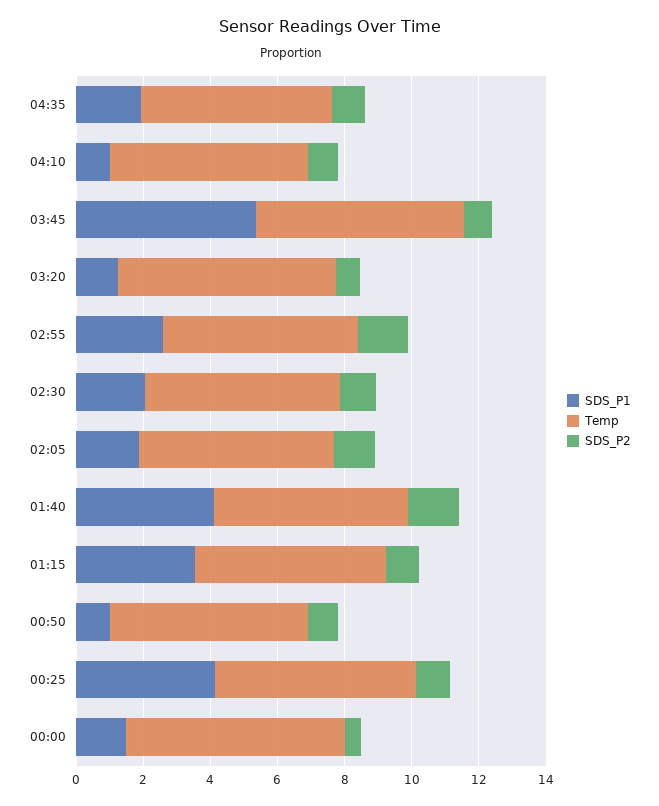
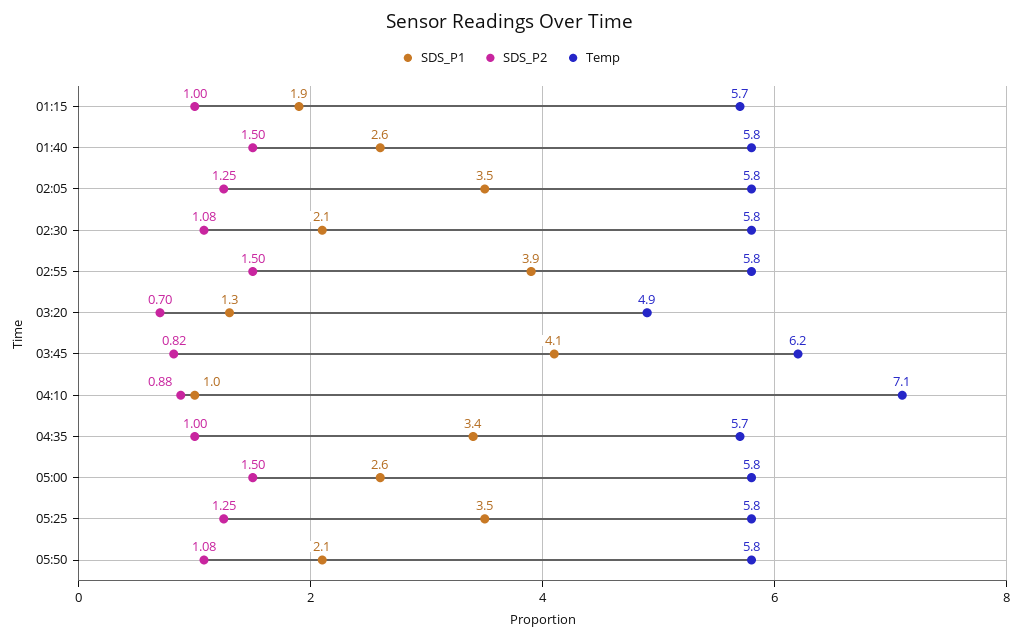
SDS_P1, 04:35: 2 -> 3.4
Temp, 04:10: 6 -> 7.1
SDS_P1, 03:45: 5.5 -> 4.1
Temp, 03:20: 6.5 -> 4.9
SDS_P1, 02:55: 2.5 -> 3.9
SDS_P1, 02:05: 2 -> 3.5
SDS_P1, 01:40: 4 -> 2.6
SDS_P1, 01:15: 3.5 -> 1.9
SDS_P1, 00:50: 1 -> none
Temp, 00:50: 6 -> none
SDS_P2, 00:50: 1 -> none
SDS_P1, 00:25: 4 -> none
Temp, 00:25: 6 -> none
SDS_P2, 00:25: 1 -> none
SDS_P1, 00:00: 1.5 -> none
Temp, 00:00: 6.5 -> none
SDS_P2, 00:00: 0.5 -> none
SDS_P1, 05:00: none -> 2.6
SDS_P2, 05:00: none -> 1.5
Temp, 05:00: none -> 5.8
SDS_P1, 05:25: none -> 3.5
SDS_P2, 05:25: none -> 1.25
Temp, 05:25: none -> 5.8
SDS_P1, 05:50: none -> 2.1
SDS_P2, 05:50: none -> 1.08
Temp, 05:50: none -> 5.8

